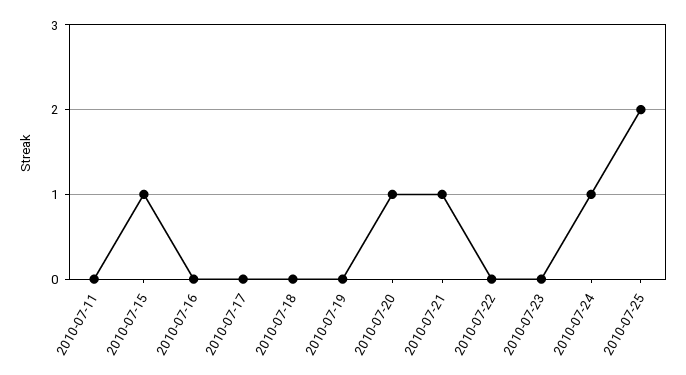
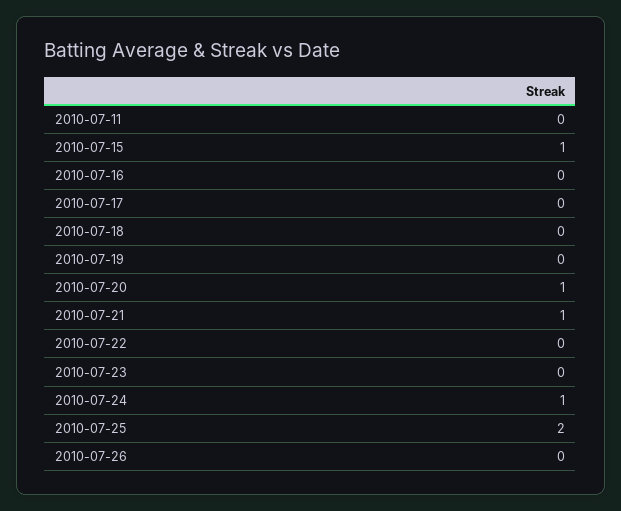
2010-07-26: none -> 0

